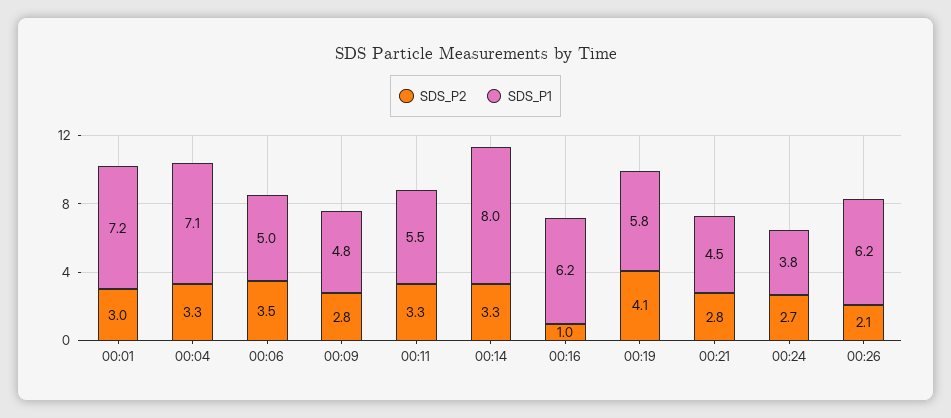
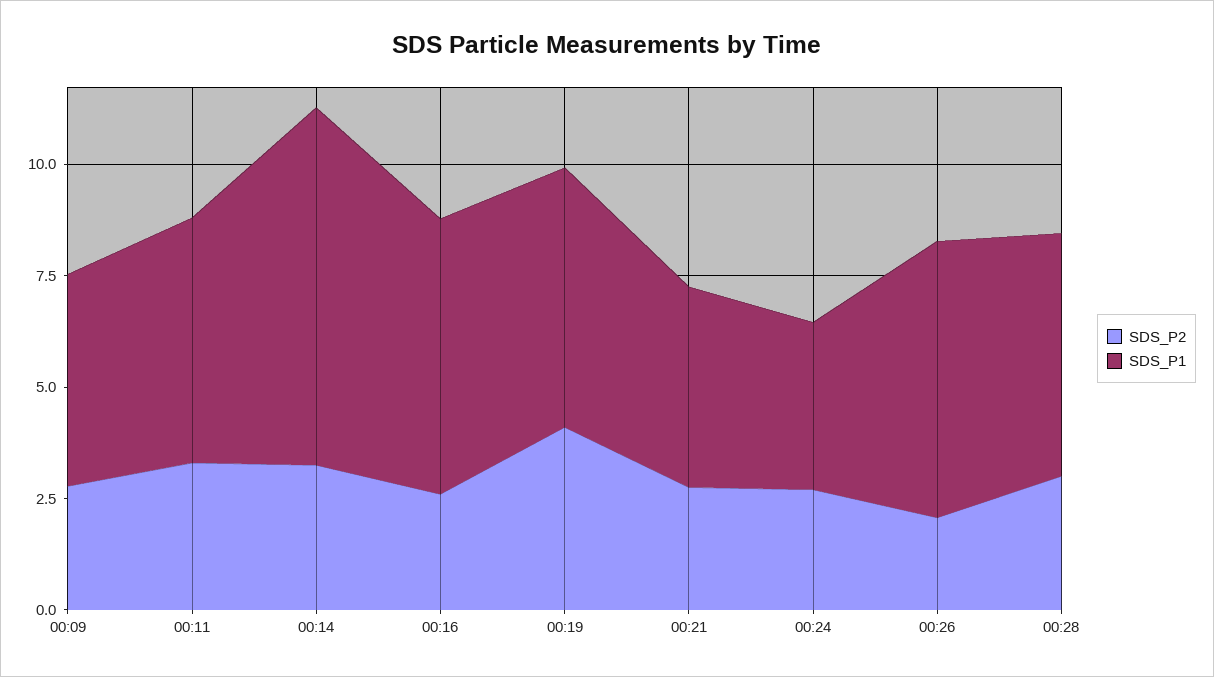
SDS_P2, 00:01: 3 -> none
SDS_P1, 00:01: 7.2 -> none
SDS_P2, 00:04: 3.3 -> none
SDS_P1, 00:04: 7.1 -> none
SDS_P2, 00:06: 3.5 -> none
SDS_P1, 00:06: 5 -> none
SDS_P2, 00:16: 1 -> 2.5
SDS_P2, 00:28: none -> 3
SDS_P1, 00:28: none -> 5.5

